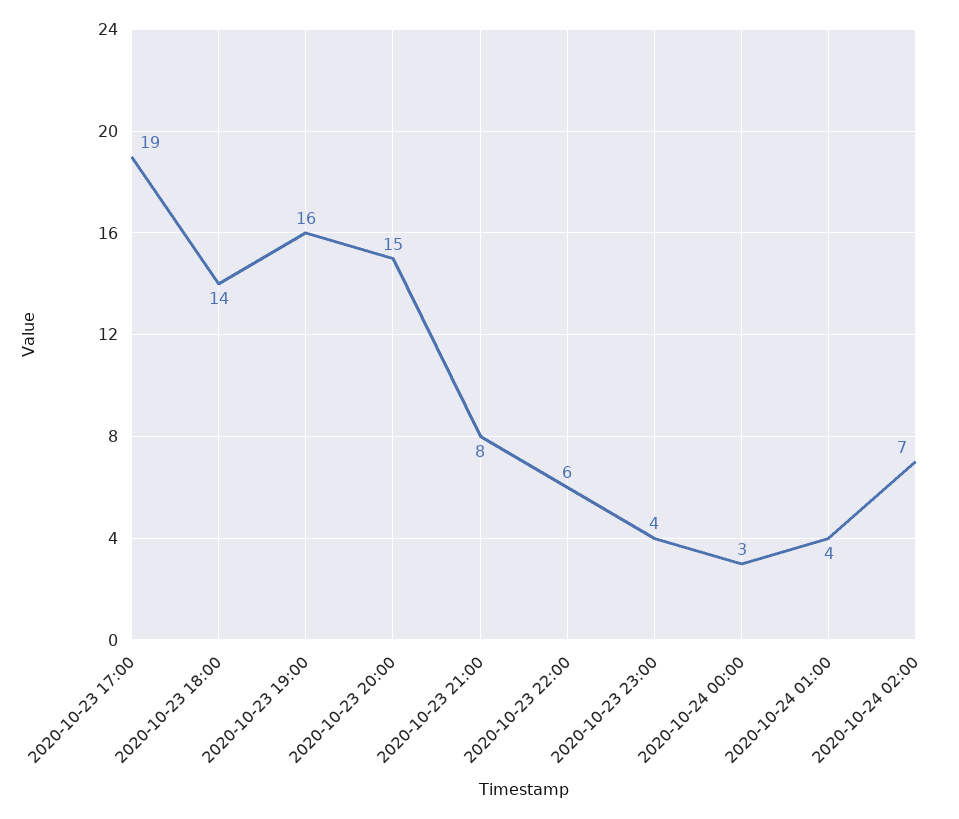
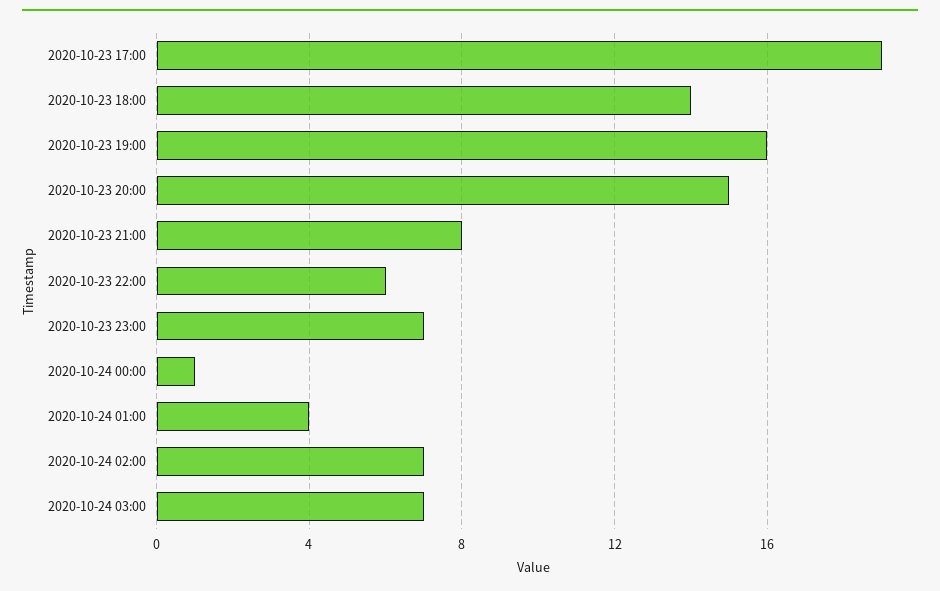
2020-10-23 23:00: 4 -> 7
2020-10-24 00:00: 3 -> 1
2020-10-24 03:00: none -> 7

